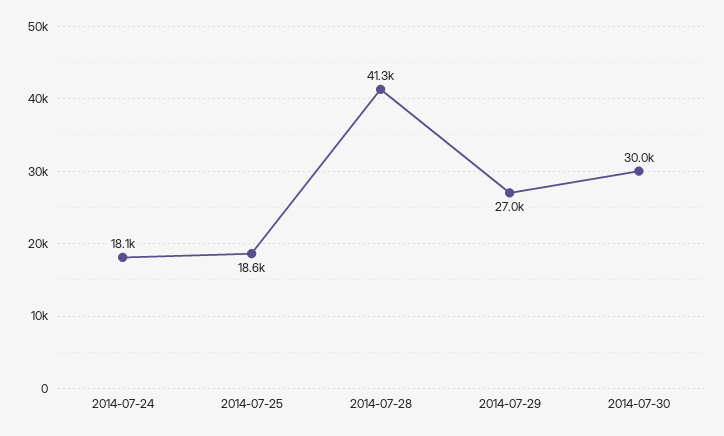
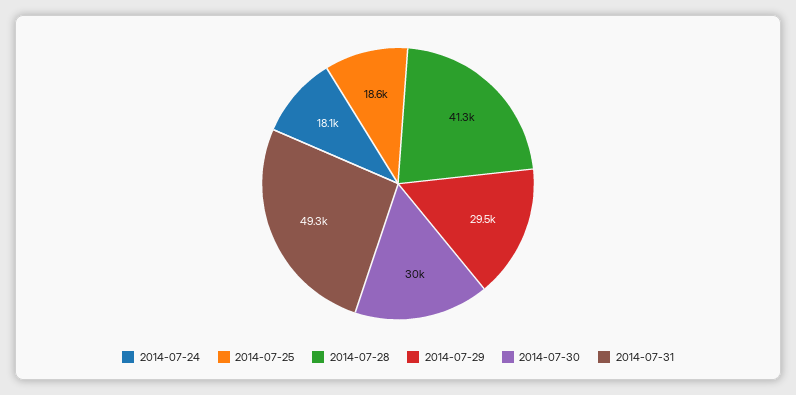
2014-07-29: 27000 -> 29500
2014-07-31: none -> 49300

